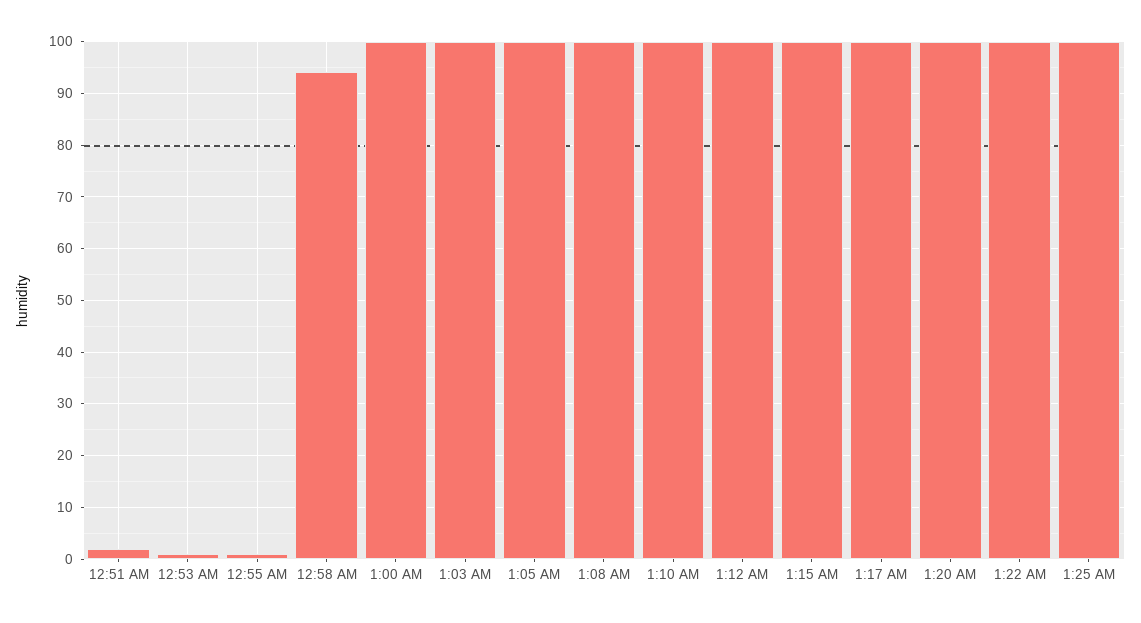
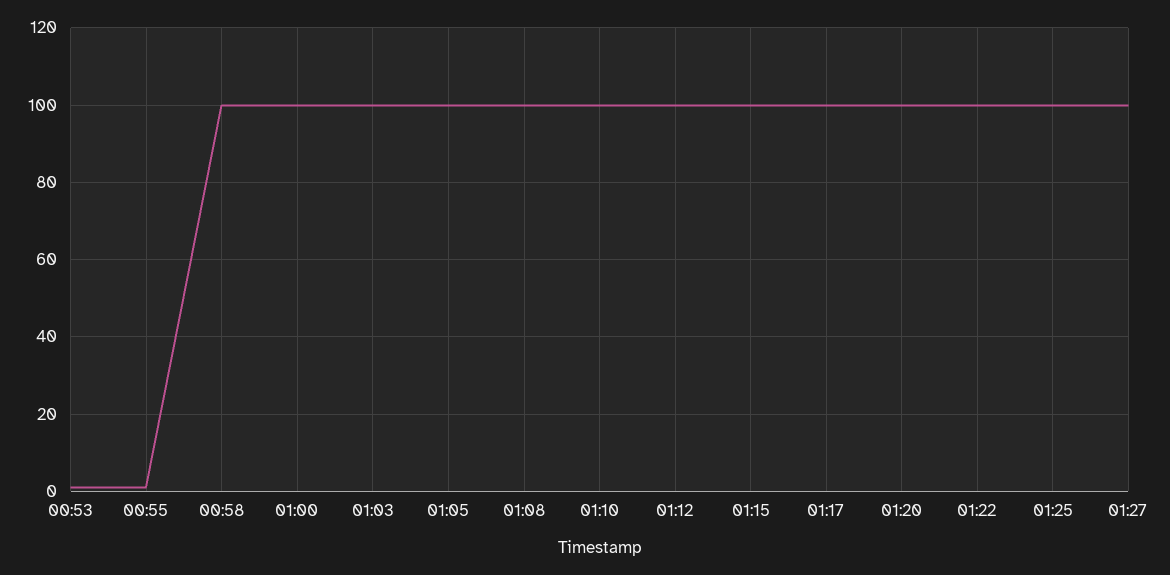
12:51 AM: 2 -> none
12:58 AM: 94 -> 100
01:27: none -> 100

